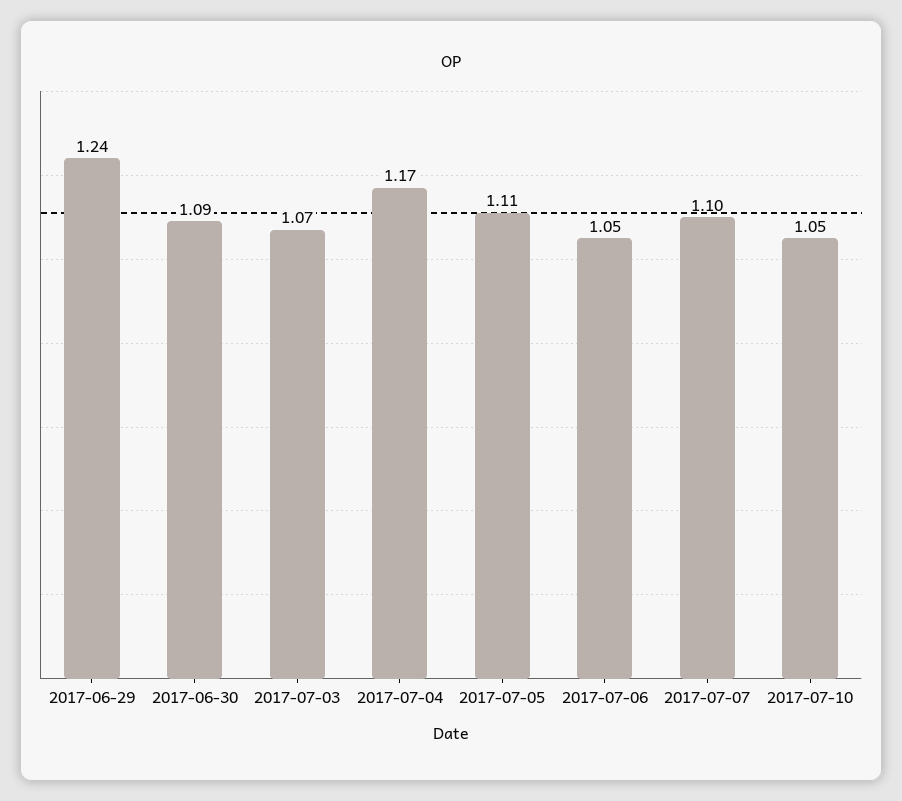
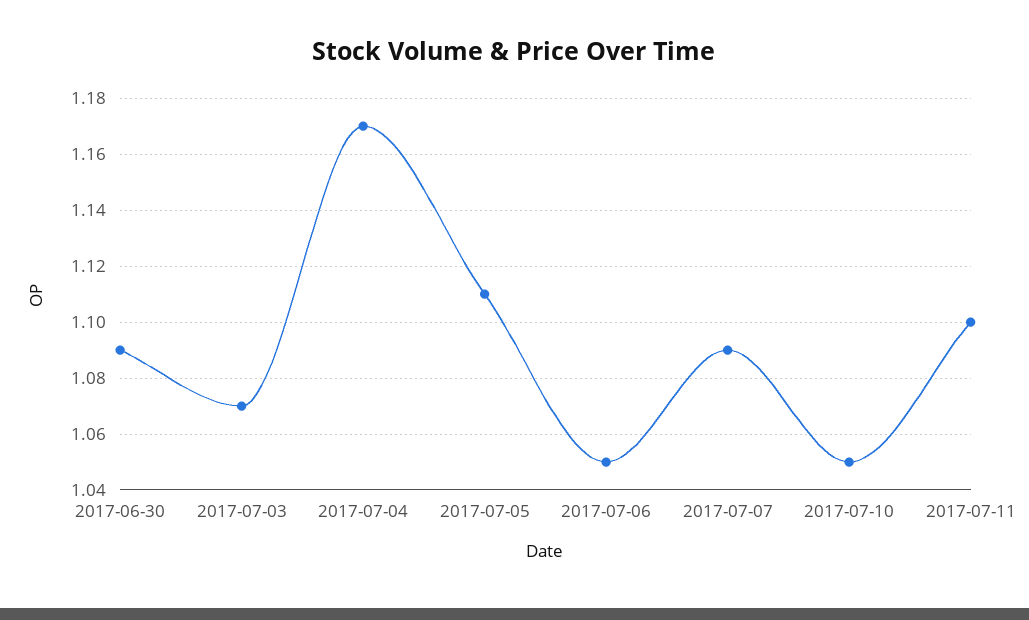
2017-06-29: 1.24 -> none
2017-07-07: 1.1 -> 1.09
2017-07-11: none -> 1.1

